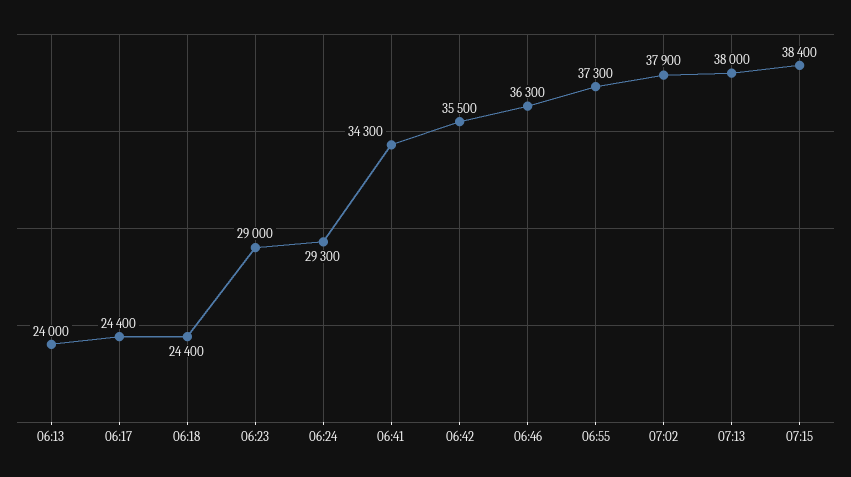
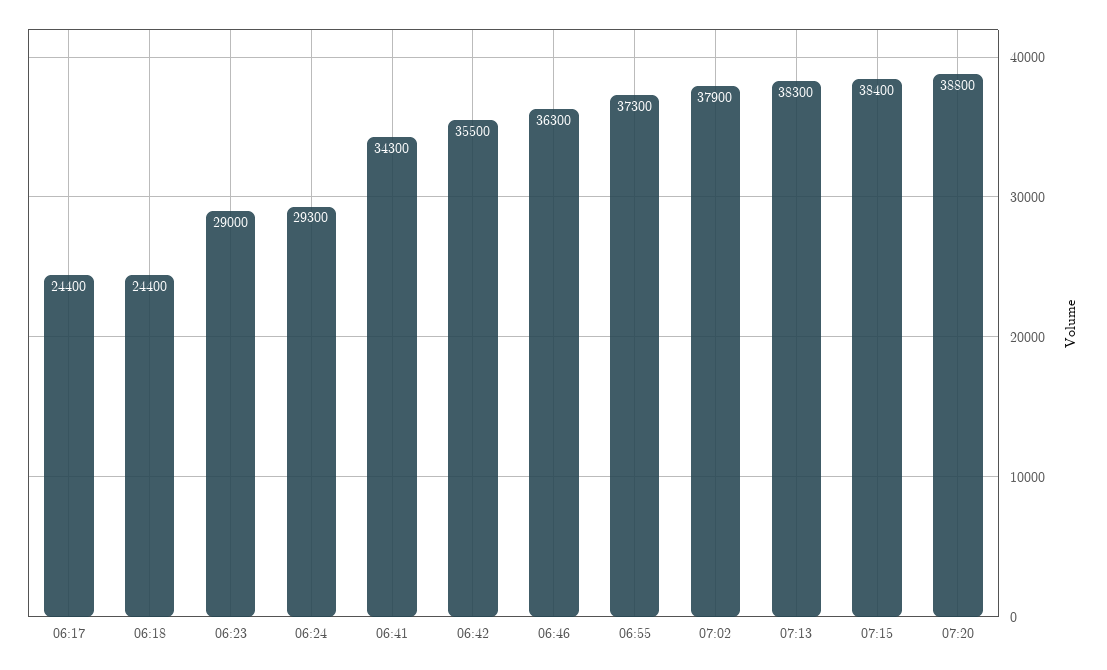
06:13: 24000 -> none
07:13: 38000 -> 38300
07:20: none -> 38800

